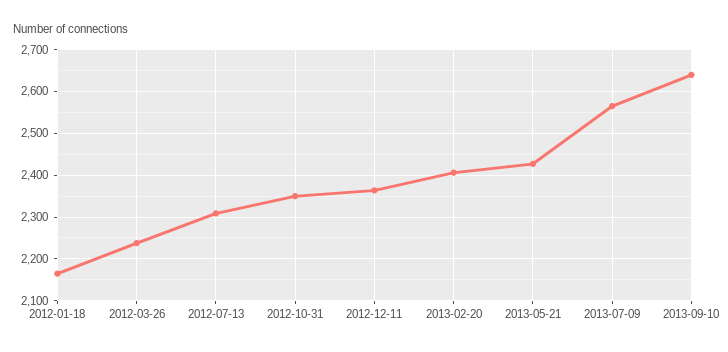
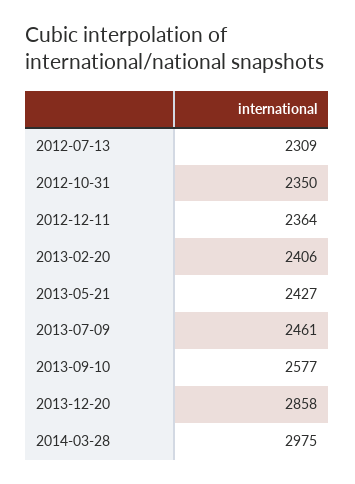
2012-01-18: 2160 -> none
2012-03-26: 2240 -> none
2013-07-09: 2560 -> 2461
2013-09-10: 2640 -> 2577
2013-12-20: none -> 2858
2014-03-28: none -> 2975

